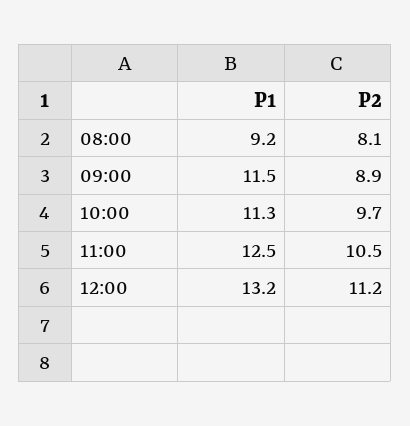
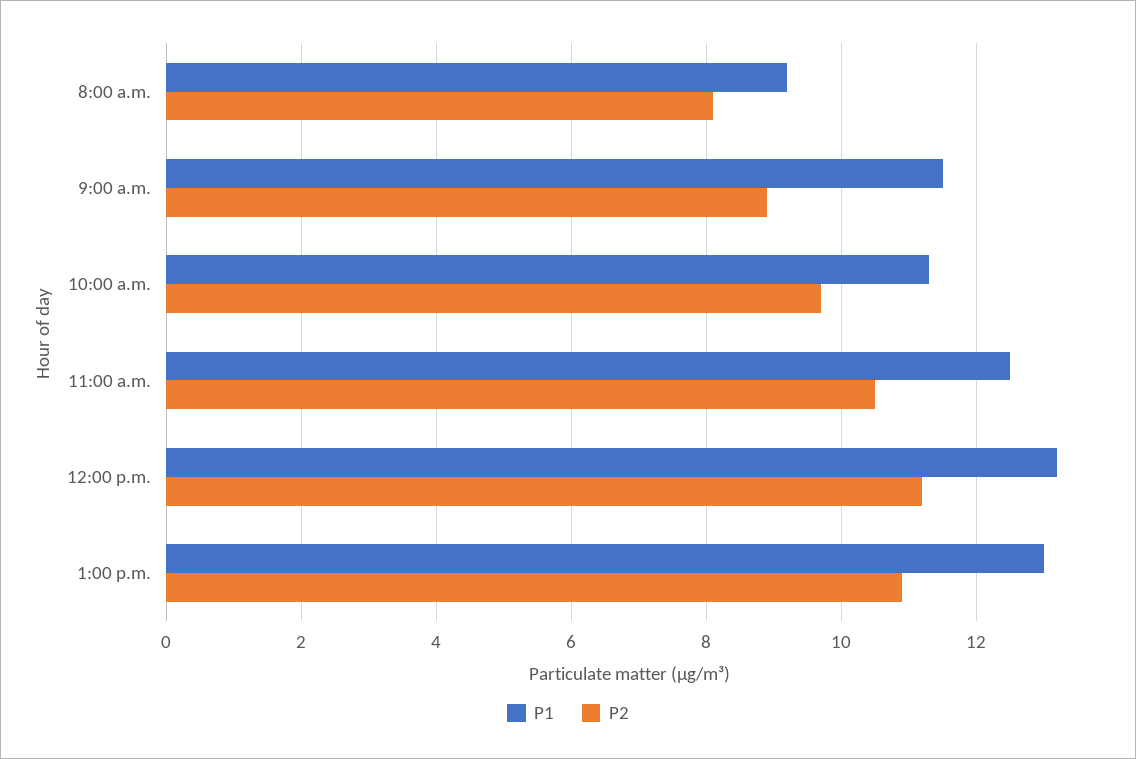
P1, 1:00 p.m.: none -> 13
P2, 1:00 p.m.: none -> 11

